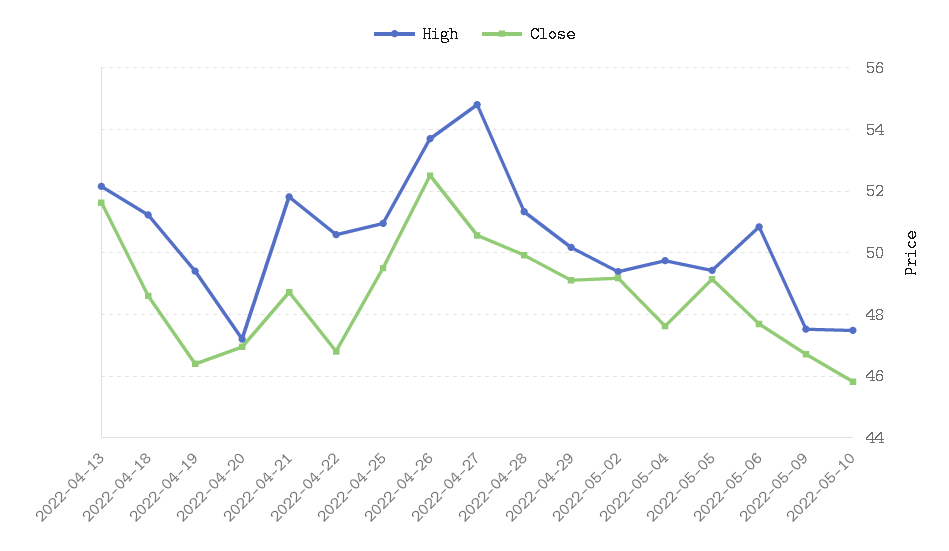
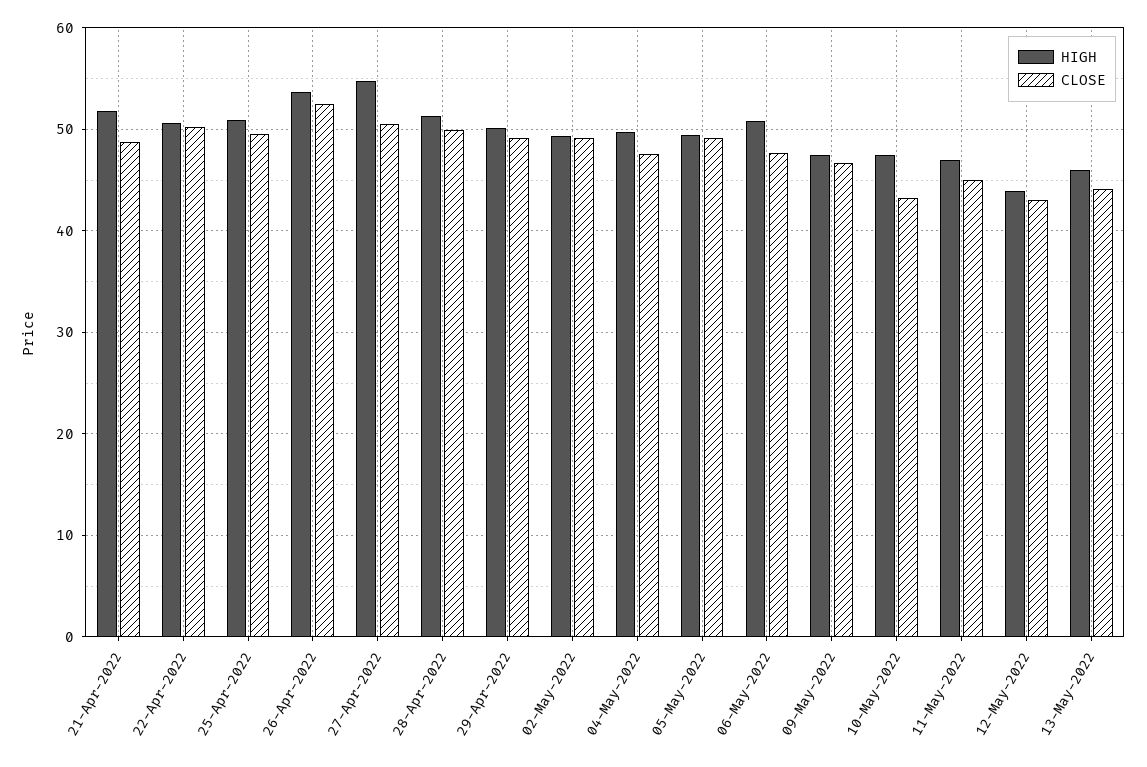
High, 2022-04-13: 52.2 -> none
Close, 2022-04-13: 51.6 -> none
High, 2022-04-18: 51.2 -> none
Close, 2022-04-18: 48.6 -> none
High, 2022-04-19: 49.4 -> none
Close, 2022-04-19: 46.4 -> none
High, 2022-04-20: 47.2 -> none
Close, 2022-04-20: 47 -> none
Close, 2022-04-22: 46.8 -> 50
Close, 2022-05-10: 45.8 -> 43
High, 11-May-2022: none -> 47
Close, 11-May-2022: none -> 45
High, 12-May-2022: none -> 44
Close, 12-May-2022: none -> 43
High, 13-May-2022: none -> 46
Close, 13-May-2022: none -> 44

